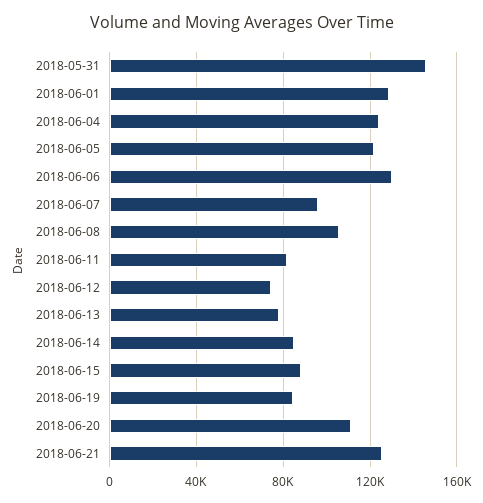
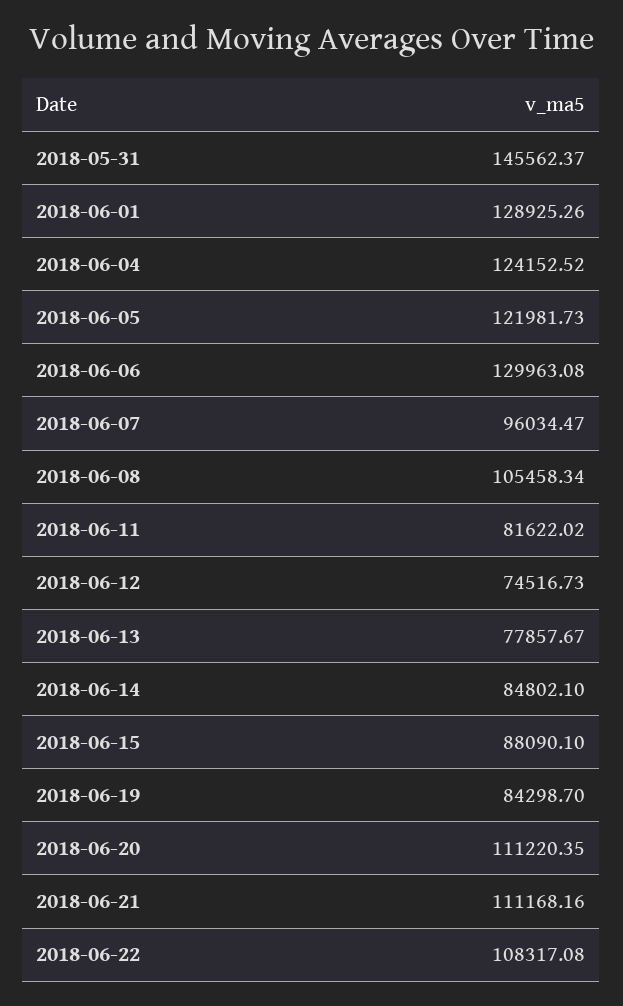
2018-06-21: 125000 -> 111168.16
2018-06-22: none -> 108317.08

